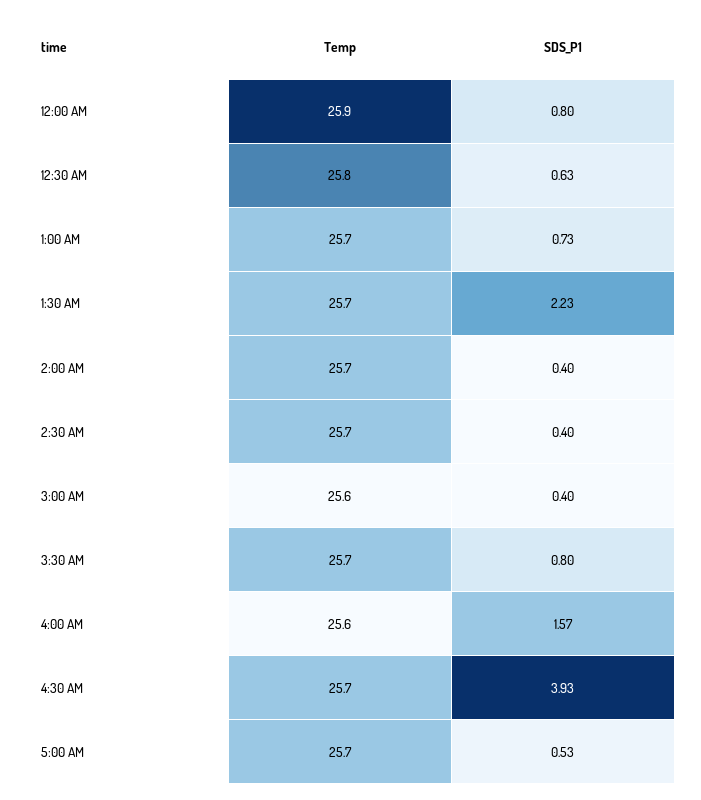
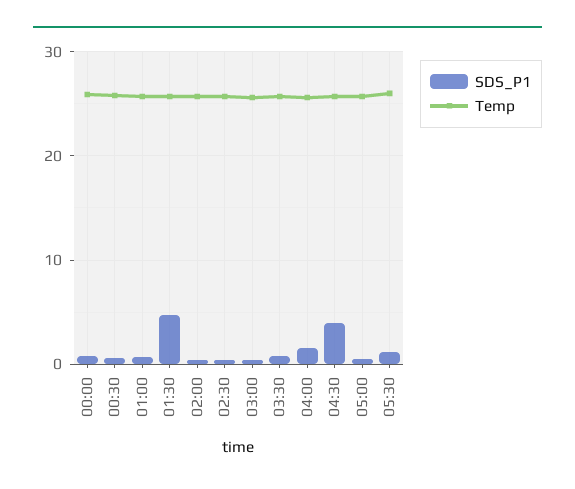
SDS_P1, 1:30 AM: 2.23 -> 5
SDS_P1, 05:30: none -> 1
Temp, 05:30: none -> 26

